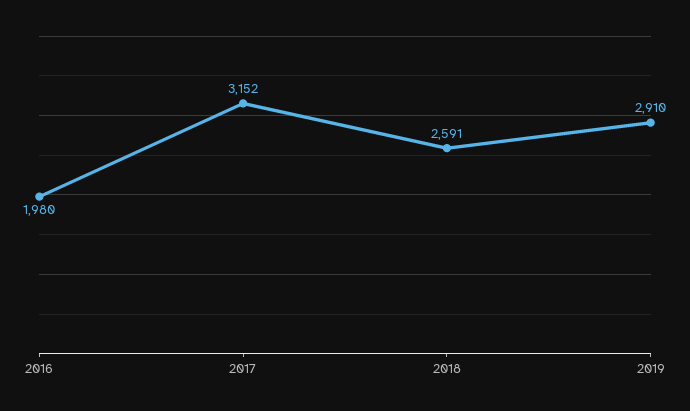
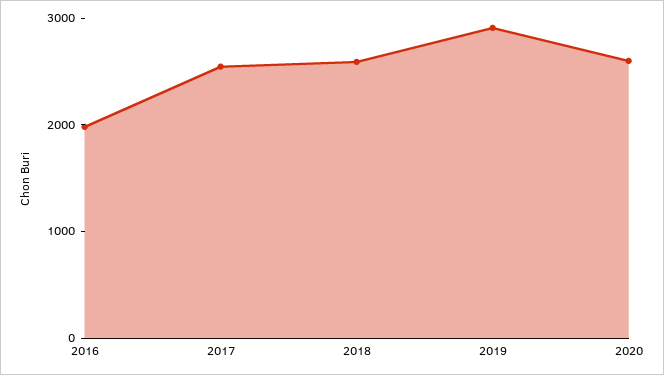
2017: 3152 -> 2600
2020: none -> 2600

